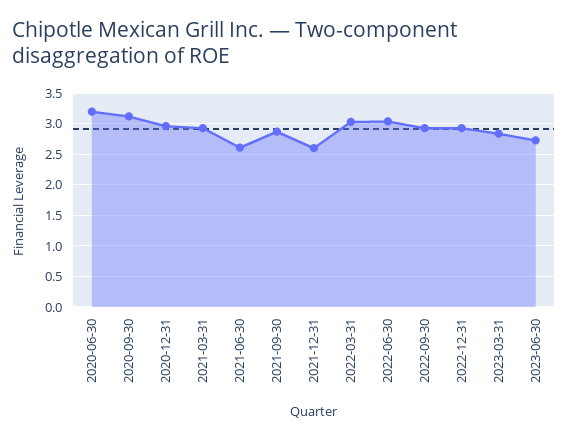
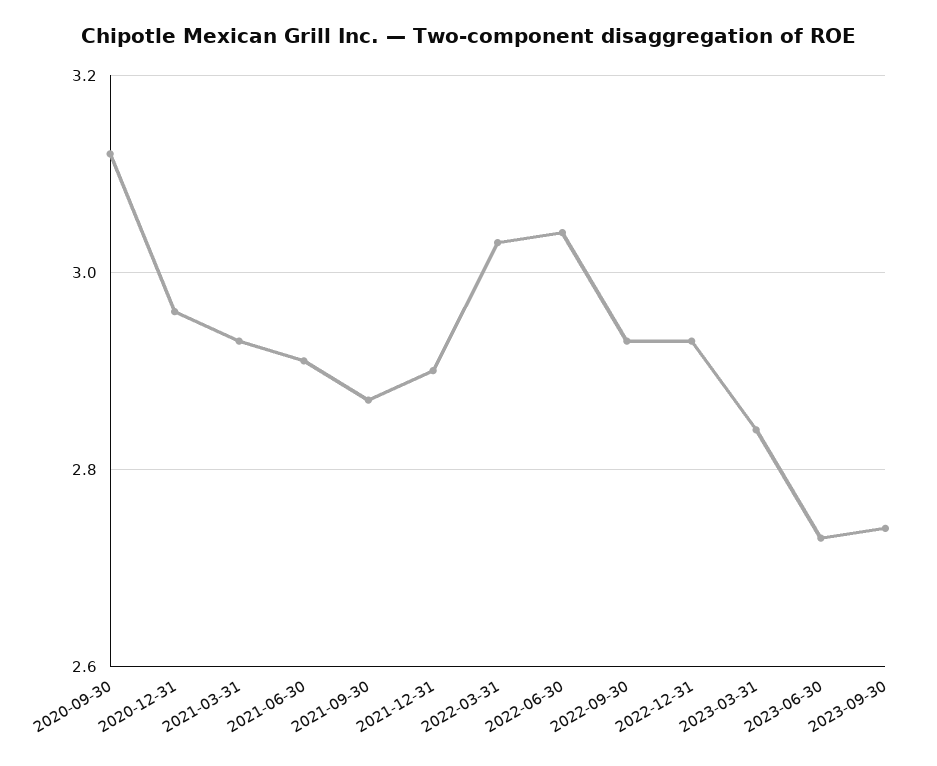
2020-06-30: 3.2 -> none
2021-06-30: 2.6 -> 2.9
2021-12-31: 2.6 -> 2.9
2023-09-30: none -> 2.75

